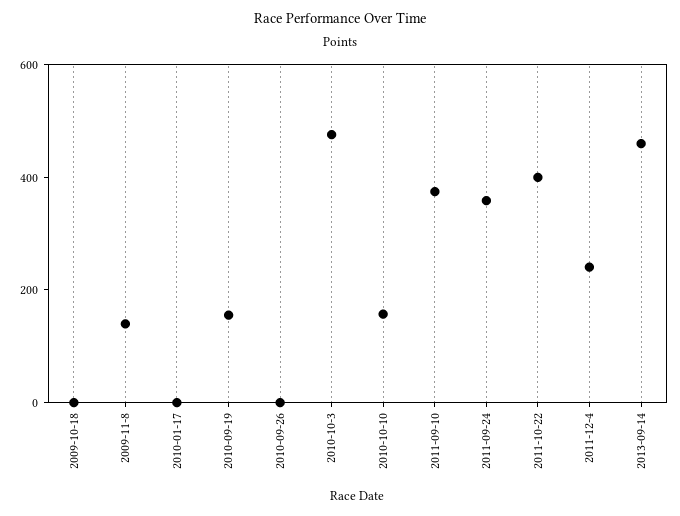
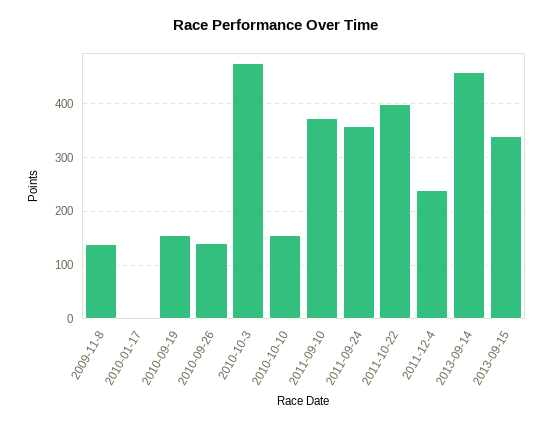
2009-10-18: 0 -> none
2010-09-26: 0 -> 140
2013-09-15: none -> 340

